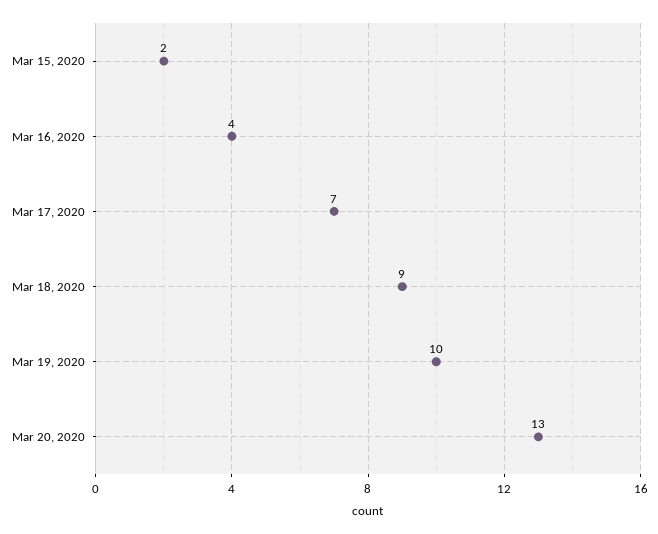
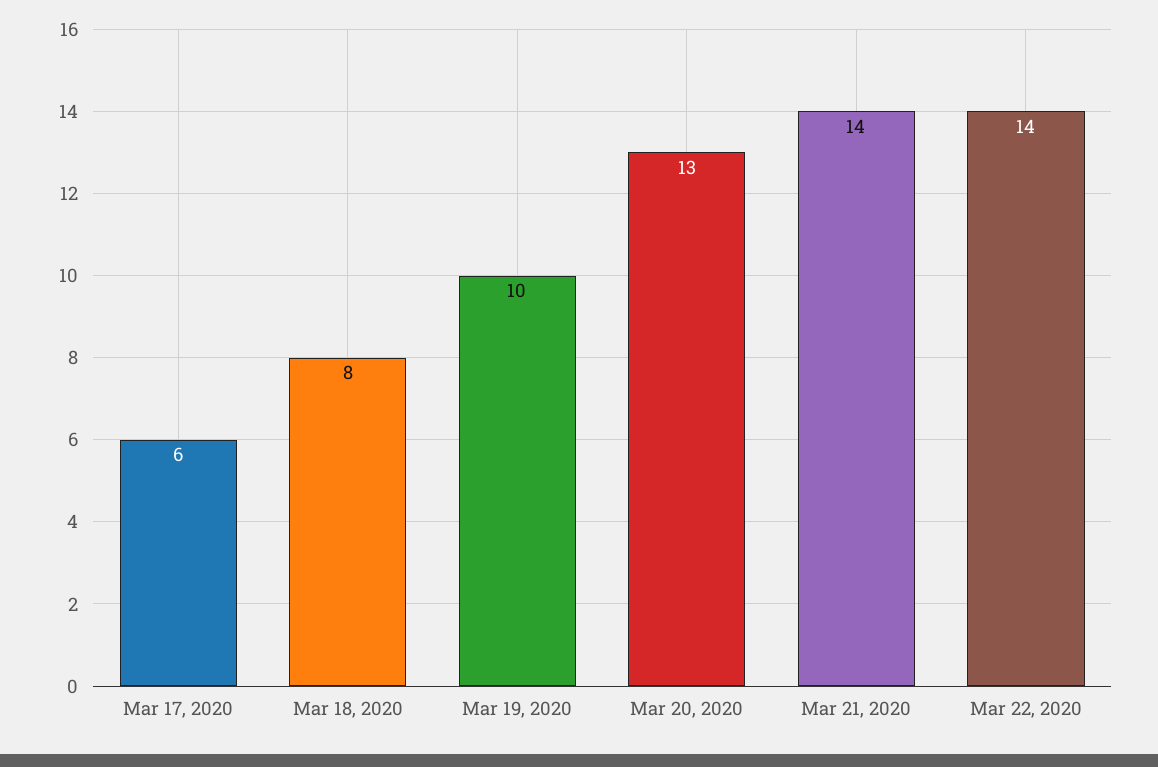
Mar 15, 2020: 2 -> none
Mar 16, 2020: 4 -> none
Mar 17, 2020: 7 -> 6
Mar 18, 2020: 9 -> 8
Mar 21, 2020: none -> 14
Mar 22, 2020: none -> 14

